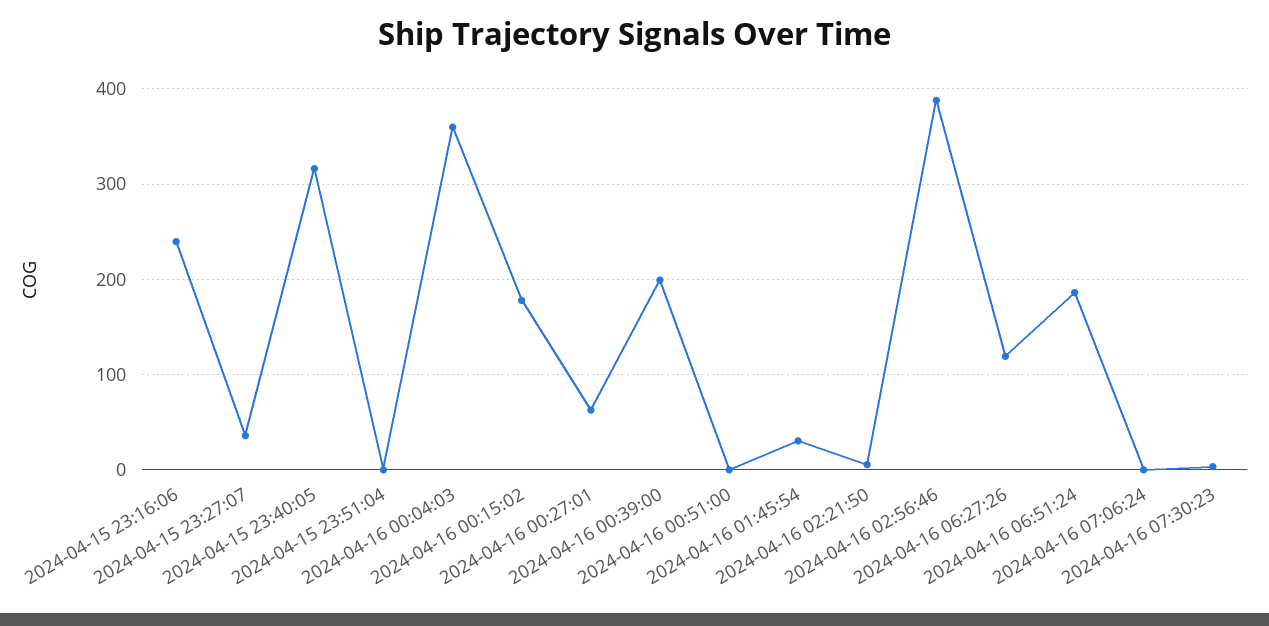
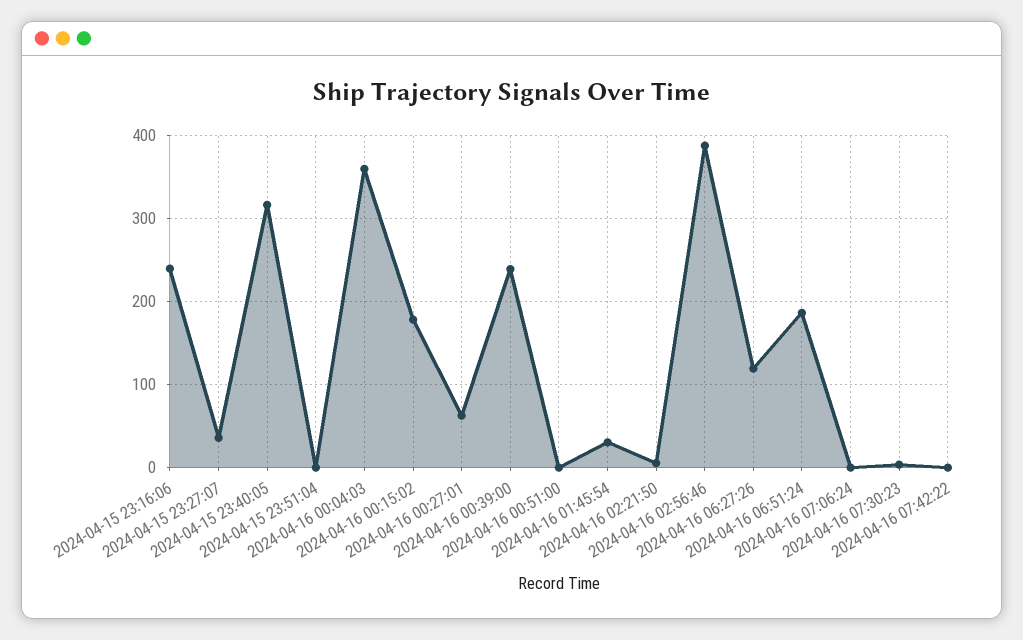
2024-04-16 00:39:00: 200 -> 240
2024-04-16 07:42:22: none -> 0

